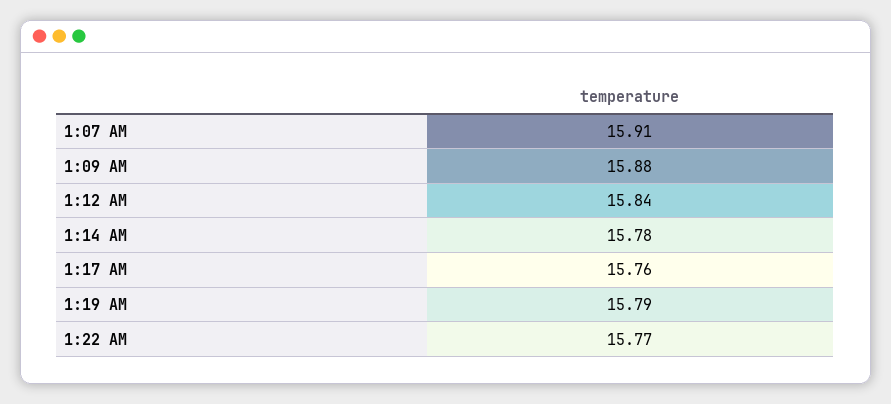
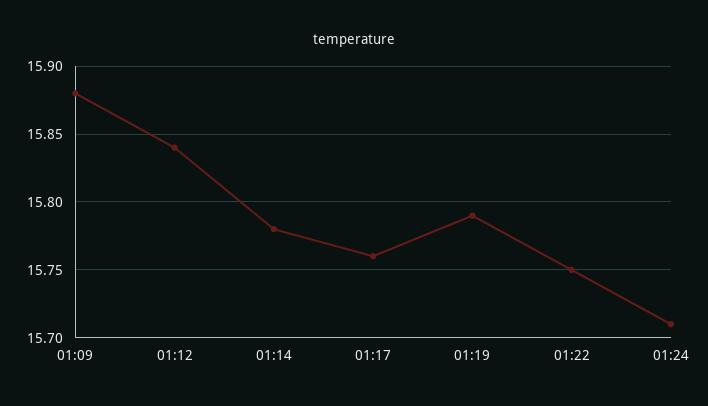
1:07 AM: 15.91 -> none
1:22 AM: 15.77 -> 15.75
01:24: none -> 15.71

